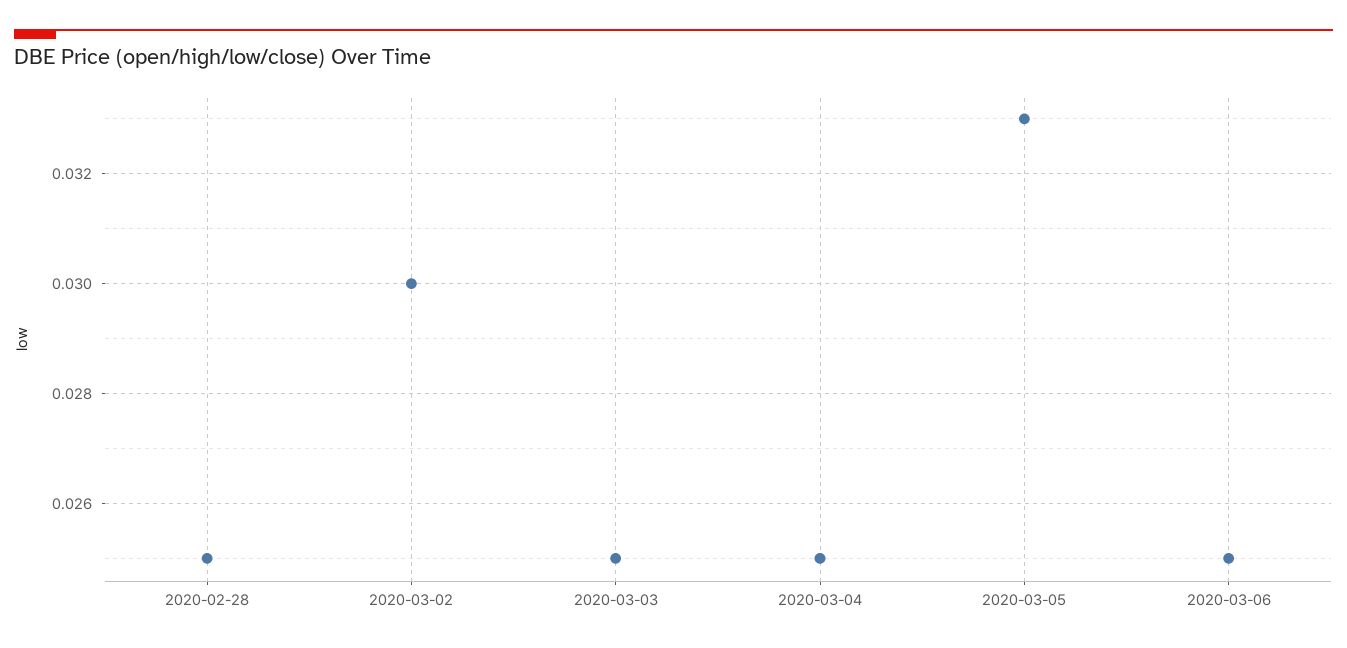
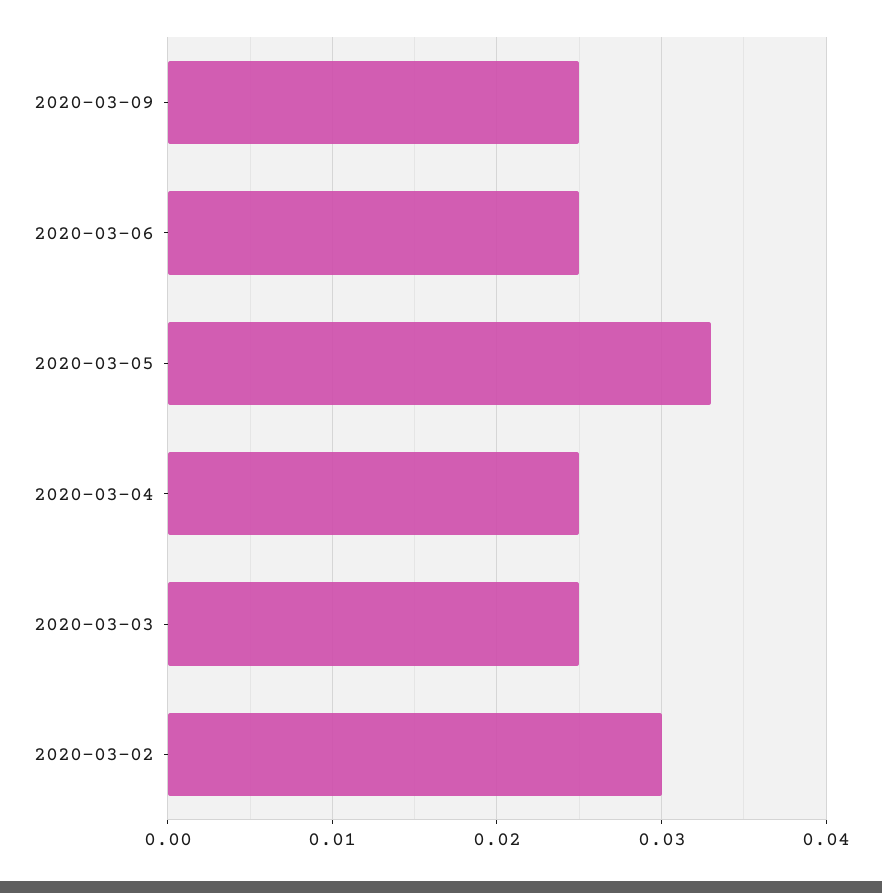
2020-02-28: 0.025 -> none
2020-03-09: none -> 0.025

